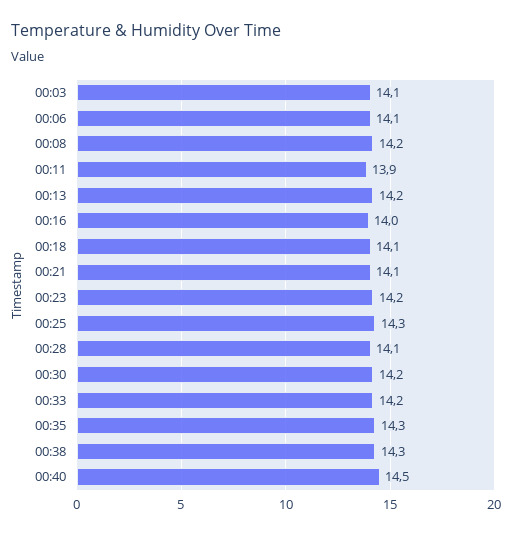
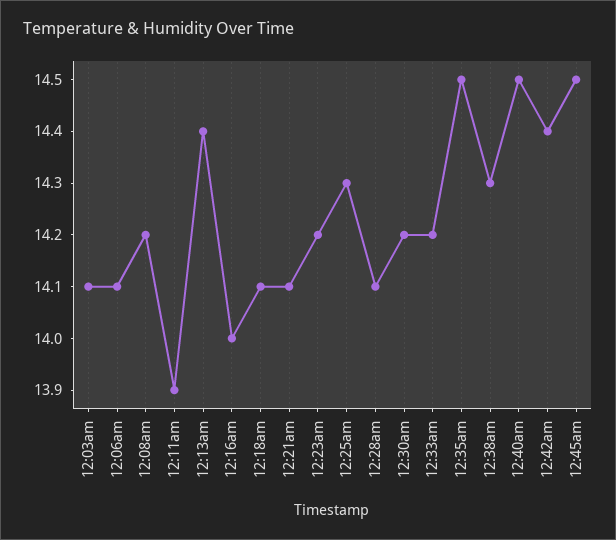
00:13: 14.2 -> 14.4
00:35: 14.3 -> 14.5
12:42am: none -> 14.4
12:45am: none -> 14.5

